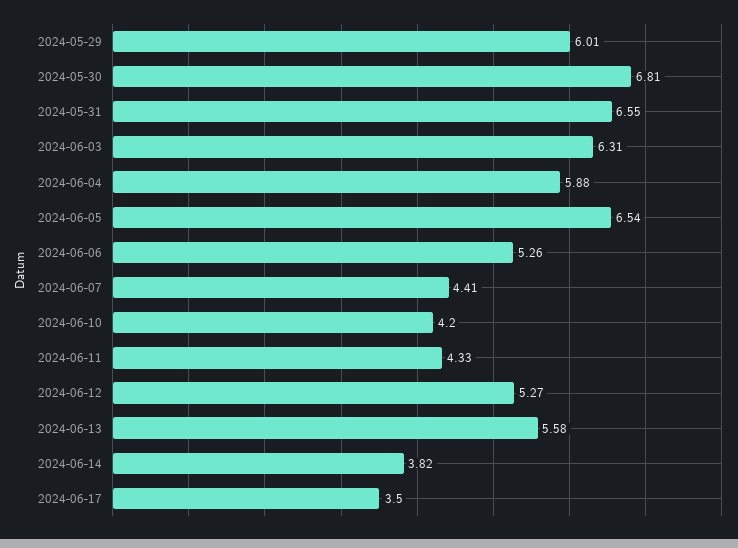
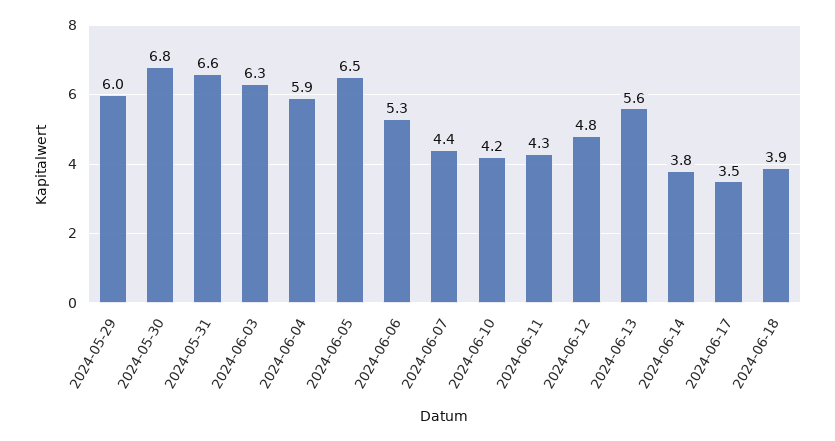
2024-06-12: 5.27 -> 4.8
2024-06-18: none -> 3.9

